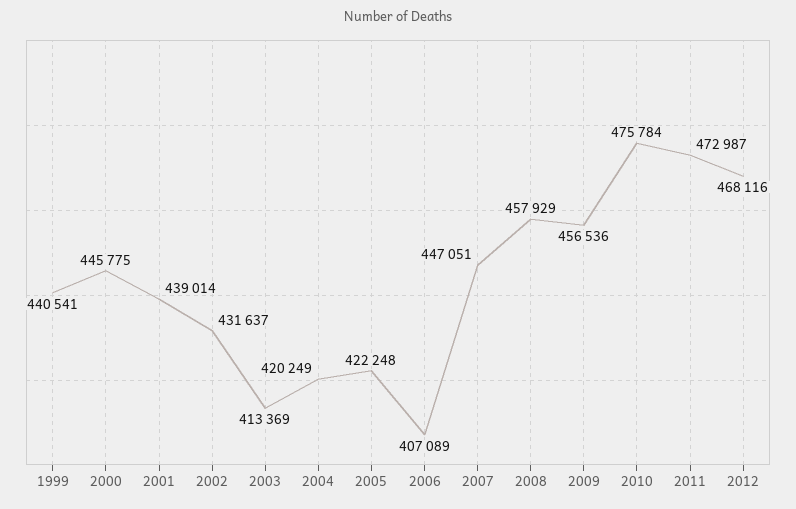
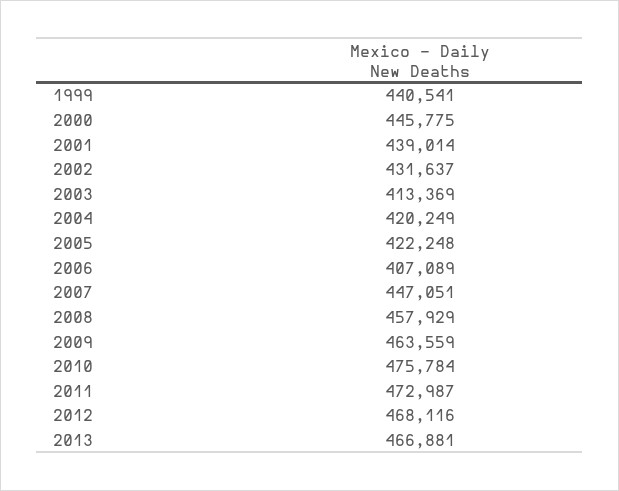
2009: 456536 -> 463559
2013: none -> 466881

